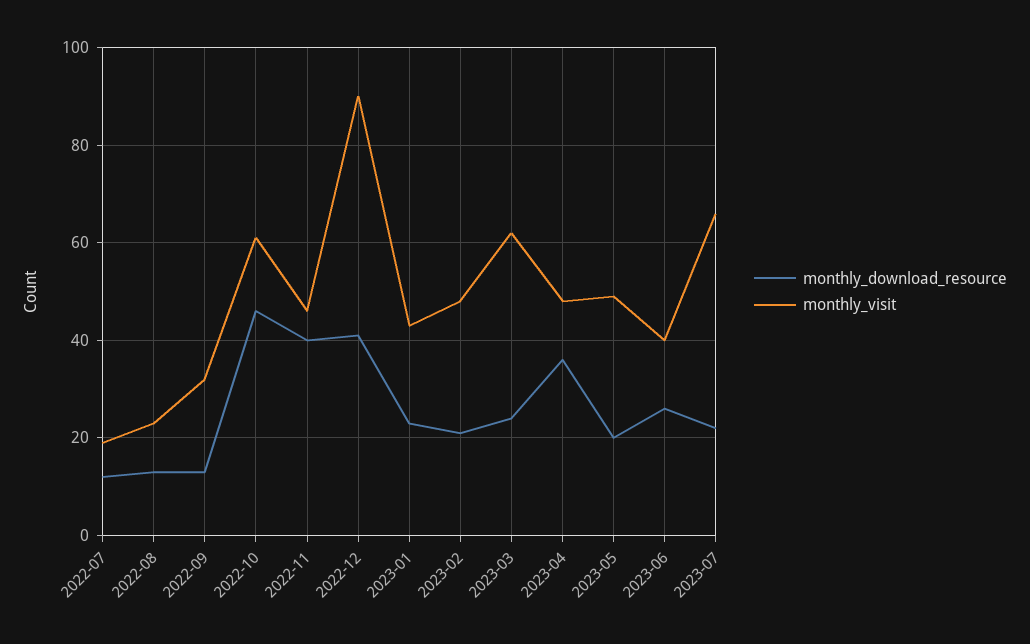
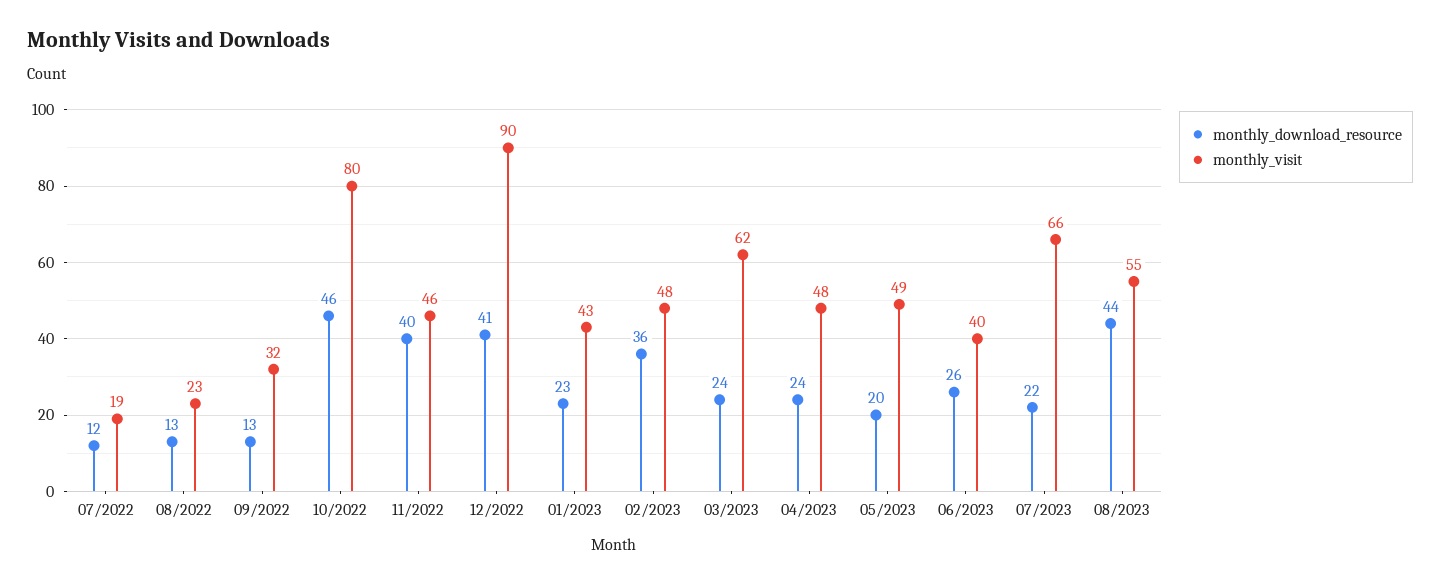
monthly_visit, 2022-10: 60 -> 80
monthly_download_resource, 2023-02: 20 -> 36
monthly_download_resource, 2023-04: 35 -> 24
monthly_download_resource, 08/2023: none -> 44
monthly_visit, 08/2023: none -> 55

